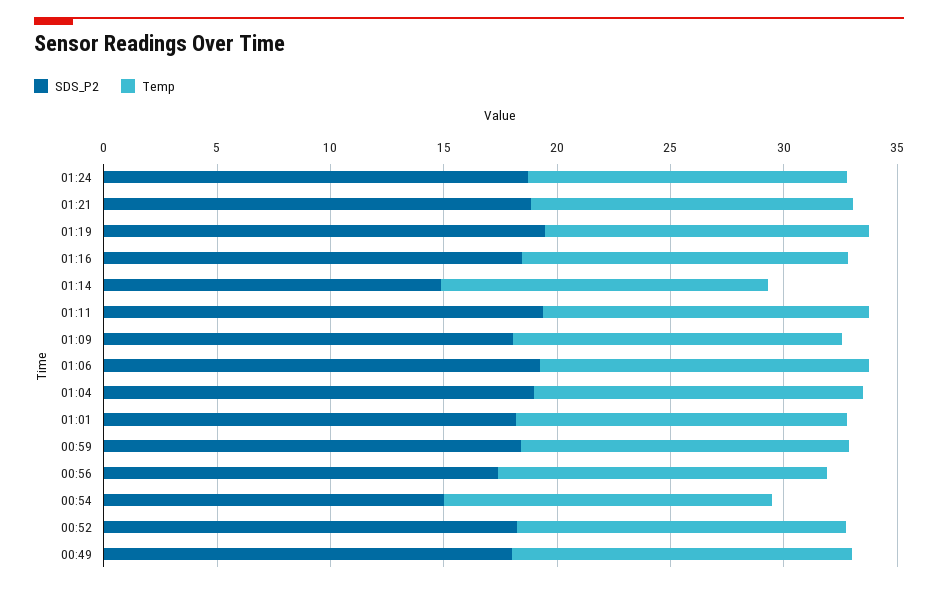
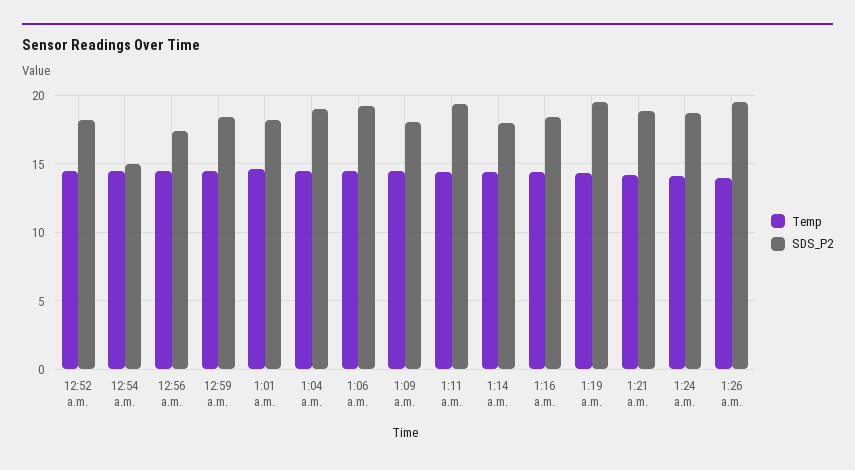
SDS_P2, 01:14: 15 -> 18
SDS_P2, 00:49: 18 -> none
Temp, 00:49: 15 -> none
Temp, 1:26 a.m.: none -> 14
SDS_P2, 1:26 a.m.: none -> 19.5

